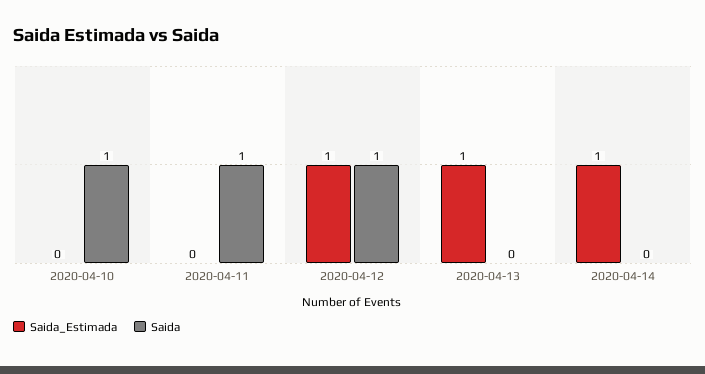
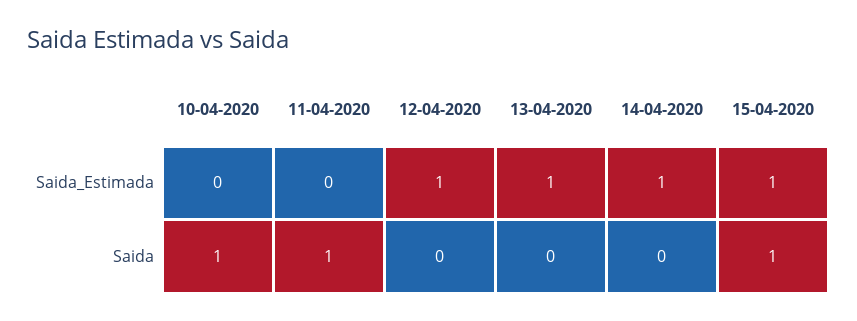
Saida, 2020-04-12: 1 -> 0
Saida_Estimada, 15-04-2020: none -> 1
Saida, 15-04-2020: none -> 1

